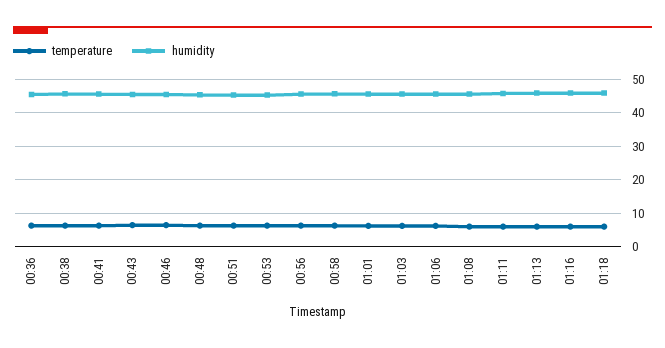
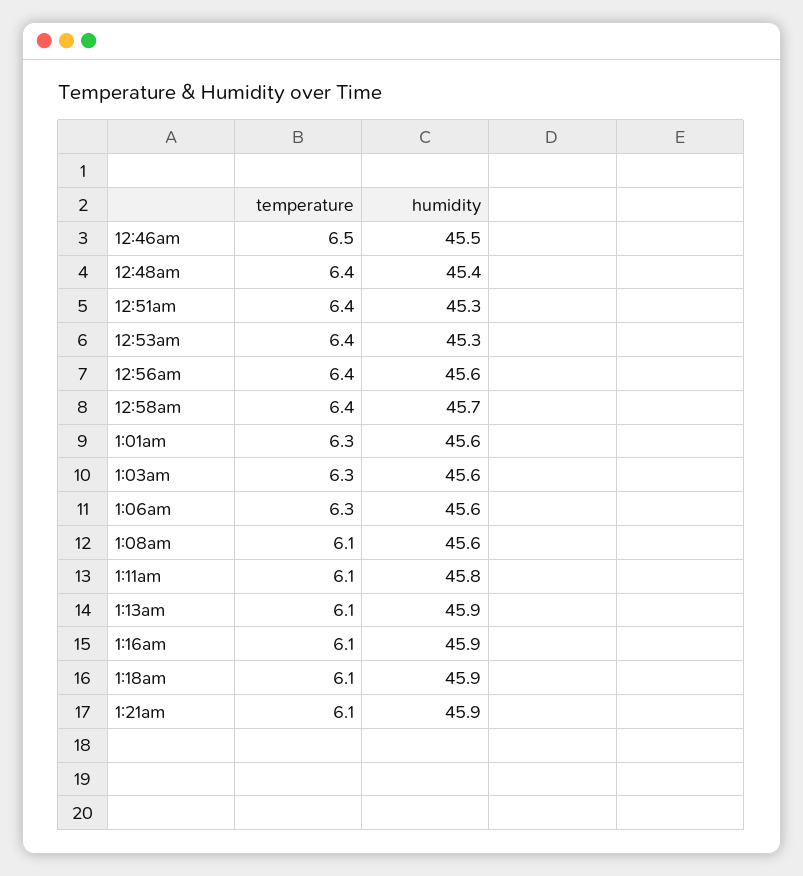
temperature, 00:36: 6 -> none
humidity, 00:36: 46 -> none
temperature, 00:38: 6 -> none
humidity, 00:38: 46 -> none
temperature, 00:41: 6 -> none
humidity, 00:41: 46 -> none
temperature, 00:43: 6 -> none
humidity, 00:43: 46 -> none
temperature, 1:21am: none -> 6.1
humidity, 1:21am: none -> 45.9

